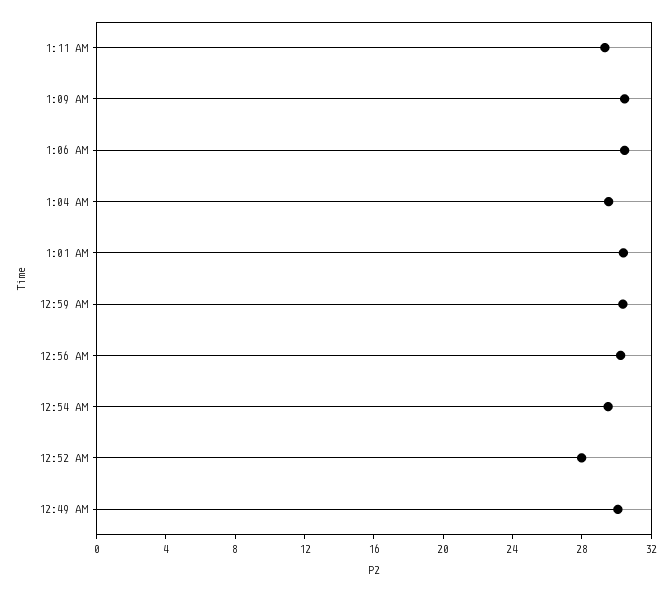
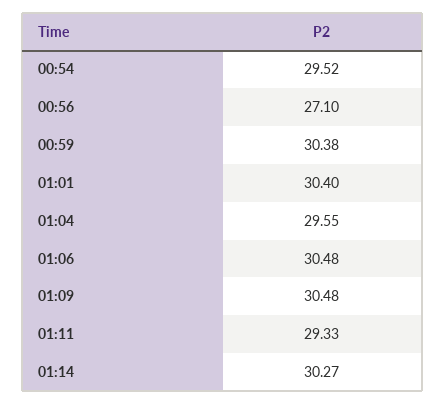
12:56 AM: 30 -> 27.1
12:52 AM: 28 -> none
12:49 AM: 30 -> none
01:14: none -> 30.27

